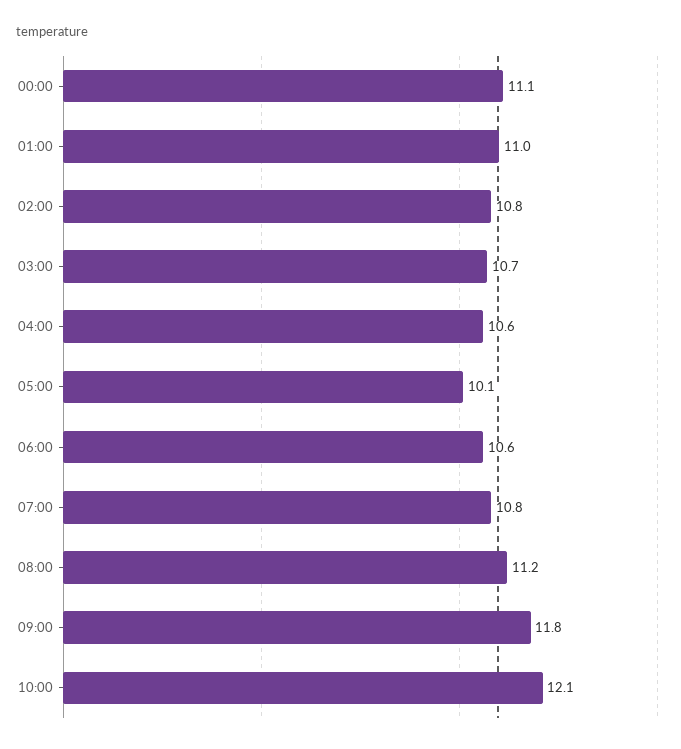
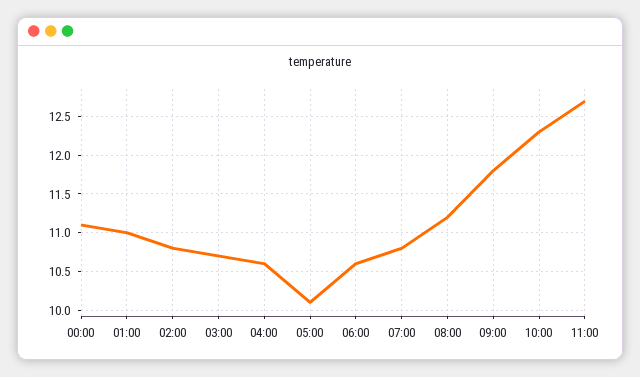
10:00: 12.1 -> 12.3
11:00: none -> 12.7

